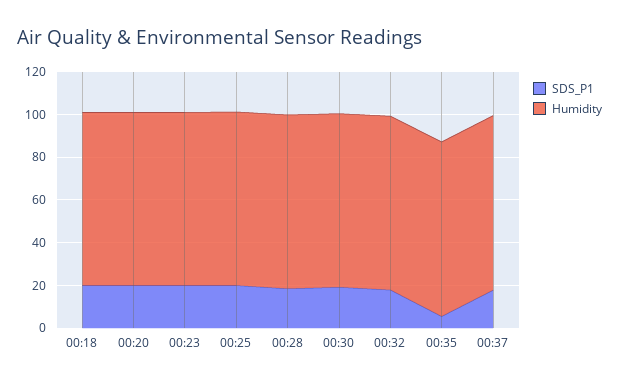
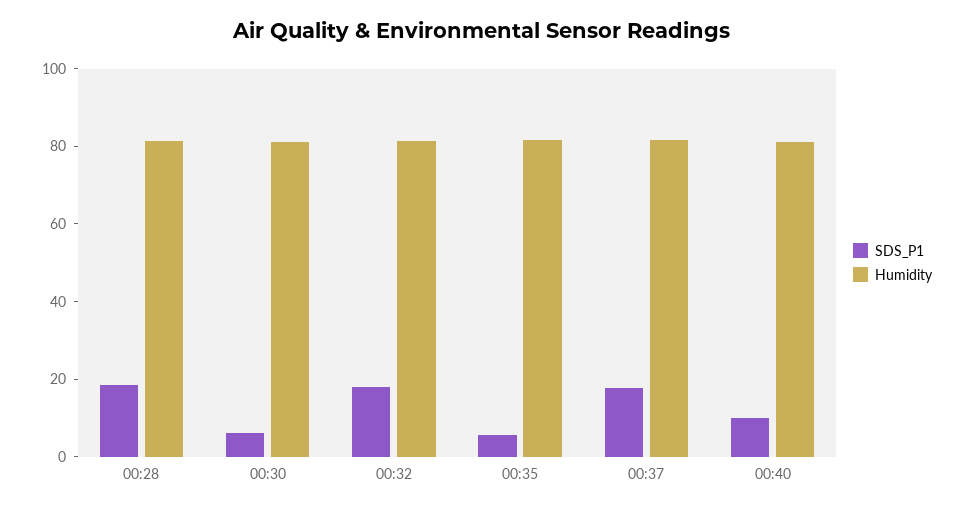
SDS_P1, 00:18: 20 -> none
Humidity, 00:18: 80 -> none
SDS_P1, 00:20: 20 -> none
Humidity, 00:20: 80 -> none
SDS_P1, 00:23: 20 -> none
Humidity, 00:23: 80 -> none
SDS_P1, 00:25: 20 -> none
Humidity, 00:25: 80 -> none
SDS_P1, 00:30: 20 -> 5
SDS_P1, 00:40: none -> 10
Humidity, 00:40: none -> 80

